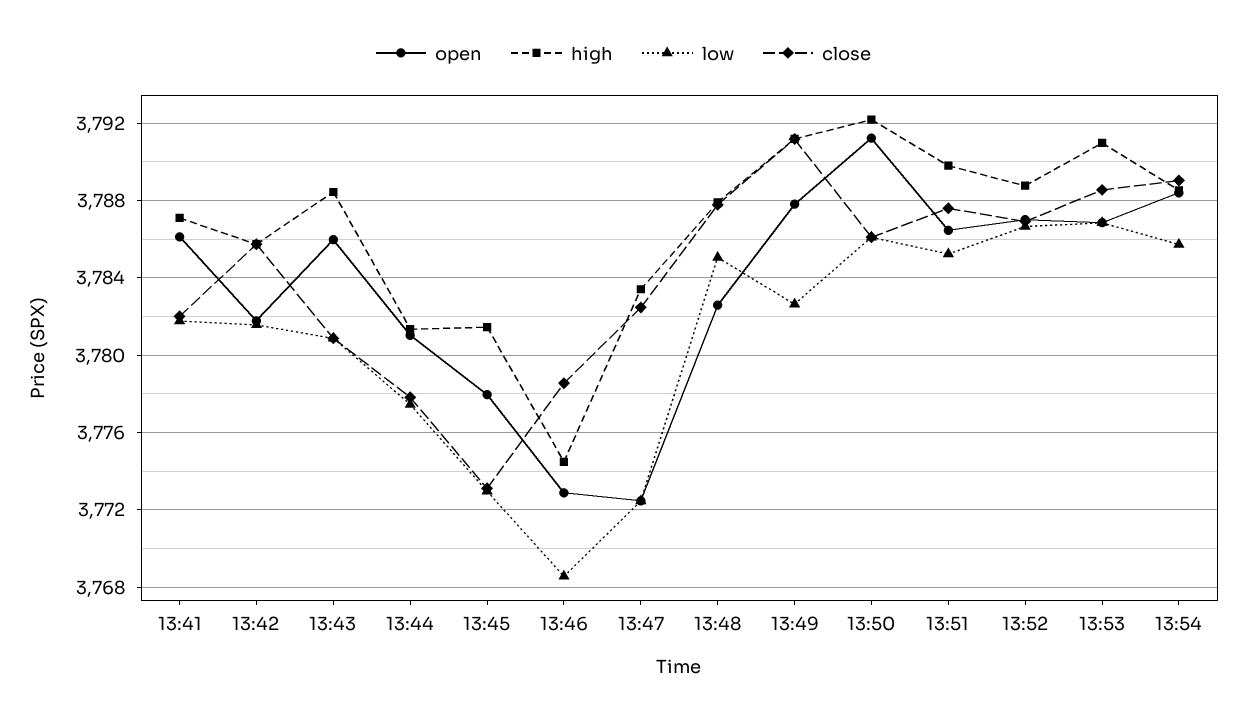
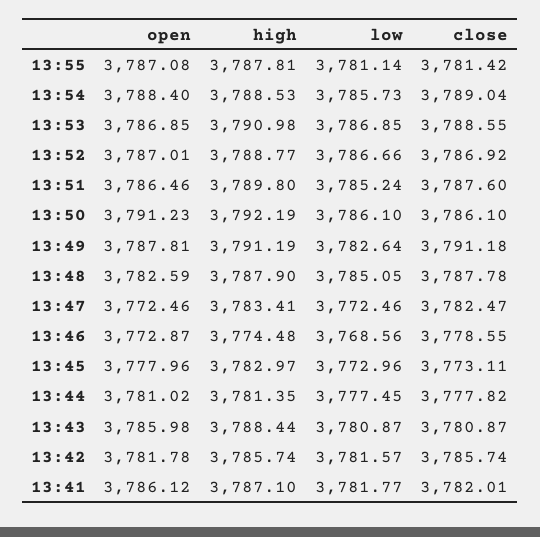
high, 13:45: 3781.5 -> 3782.97
open, 13:55: none -> 3787.08
high, 13:55: none -> 3787.81
low, 13:55: none -> 3781.14
close, 13:55: none -> 3781.42

